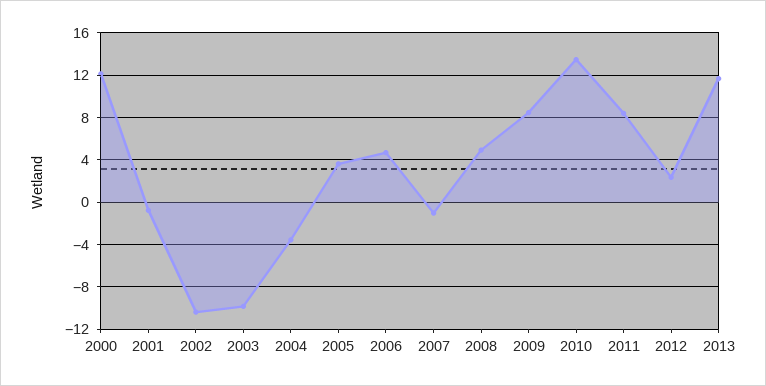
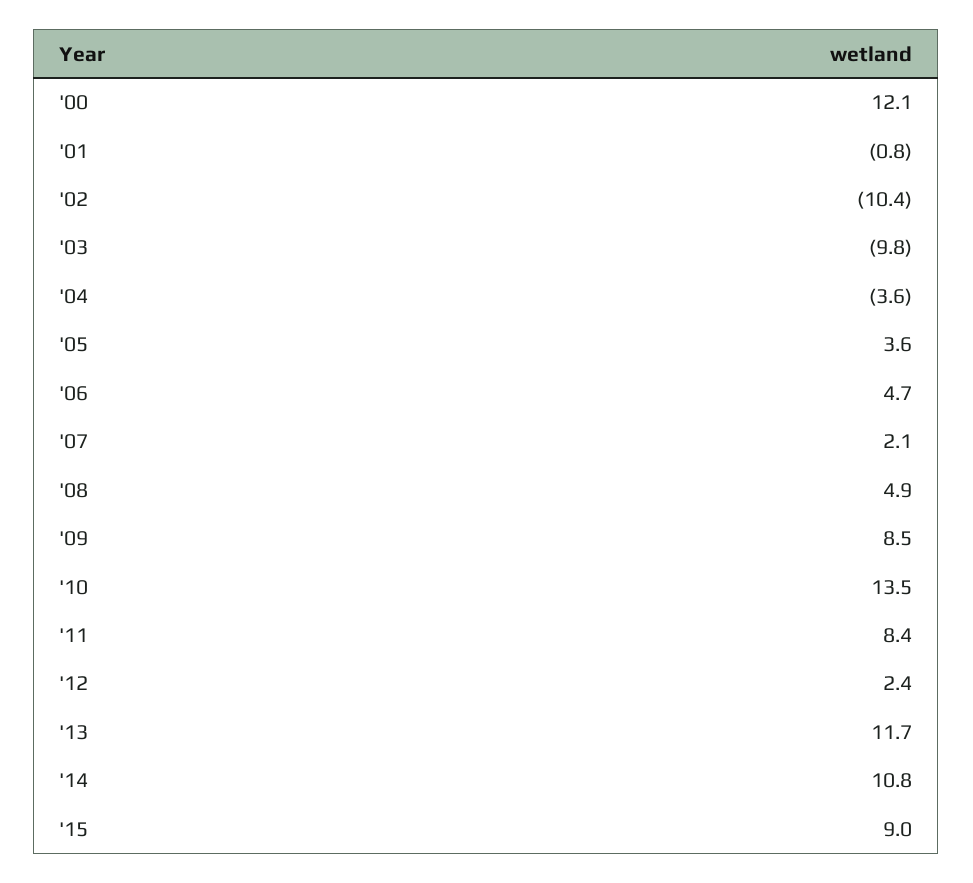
2007: -1 -> 2.1
'14: none -> 10.8
'15: none -> 9

